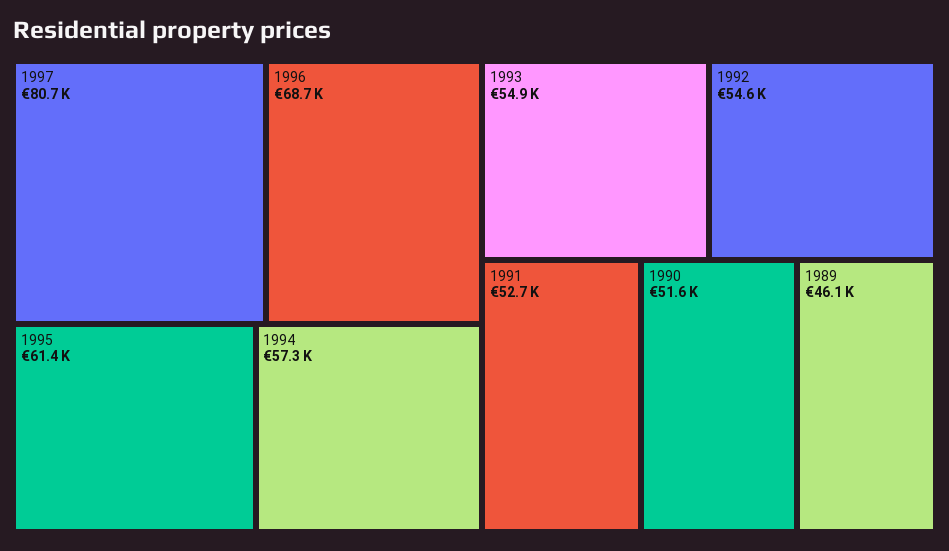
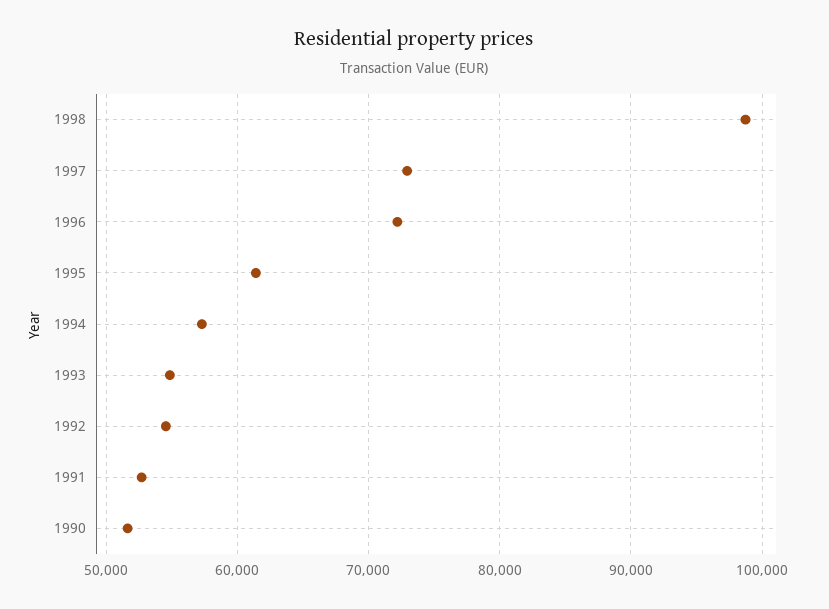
1997: 80700 -> 73000
1996: 68700 -> 72000
1989: 46100 -> none
1998: none -> 99000

